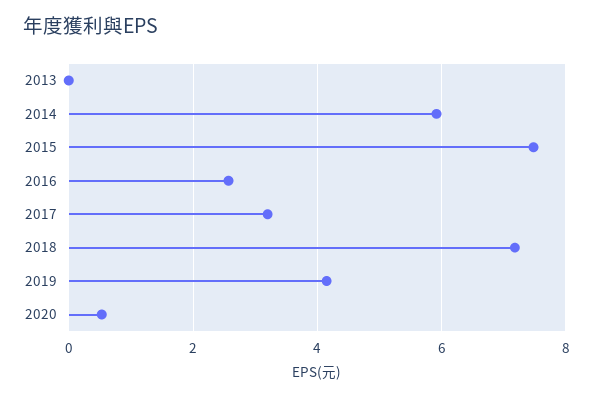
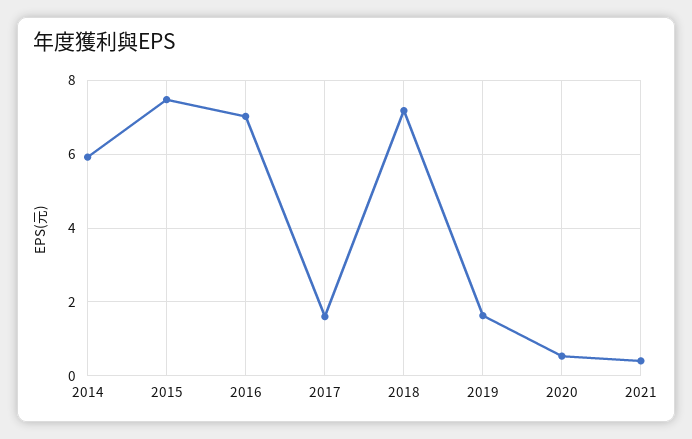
2013: 0 -> none
2016: 2.6 -> 7
2017: 3.2 -> 1.6
2019: 4.2 -> 1.6
2021: none -> 0.4

